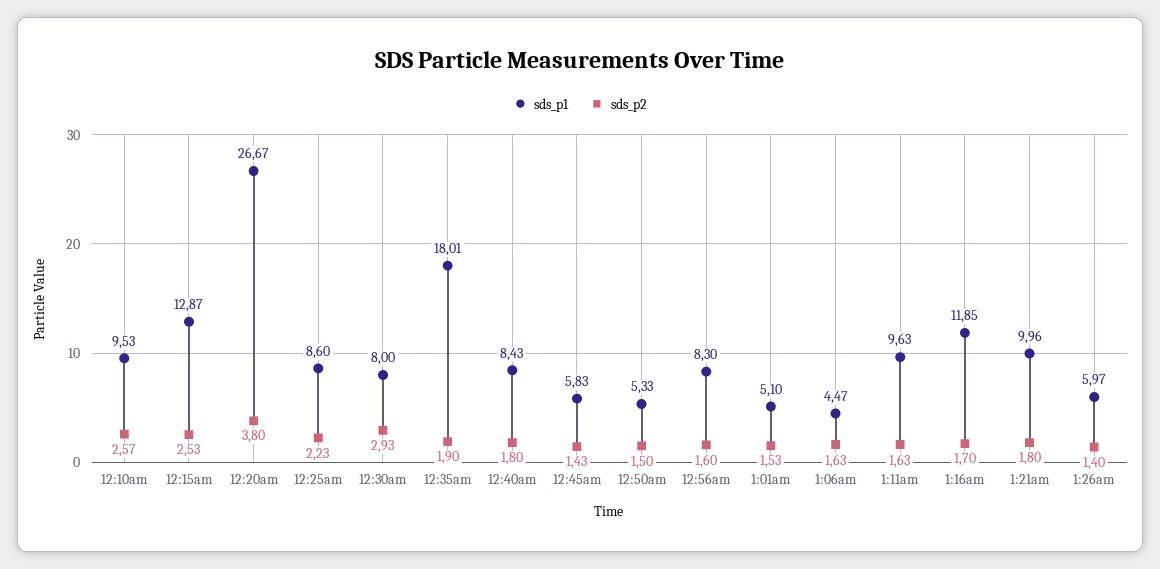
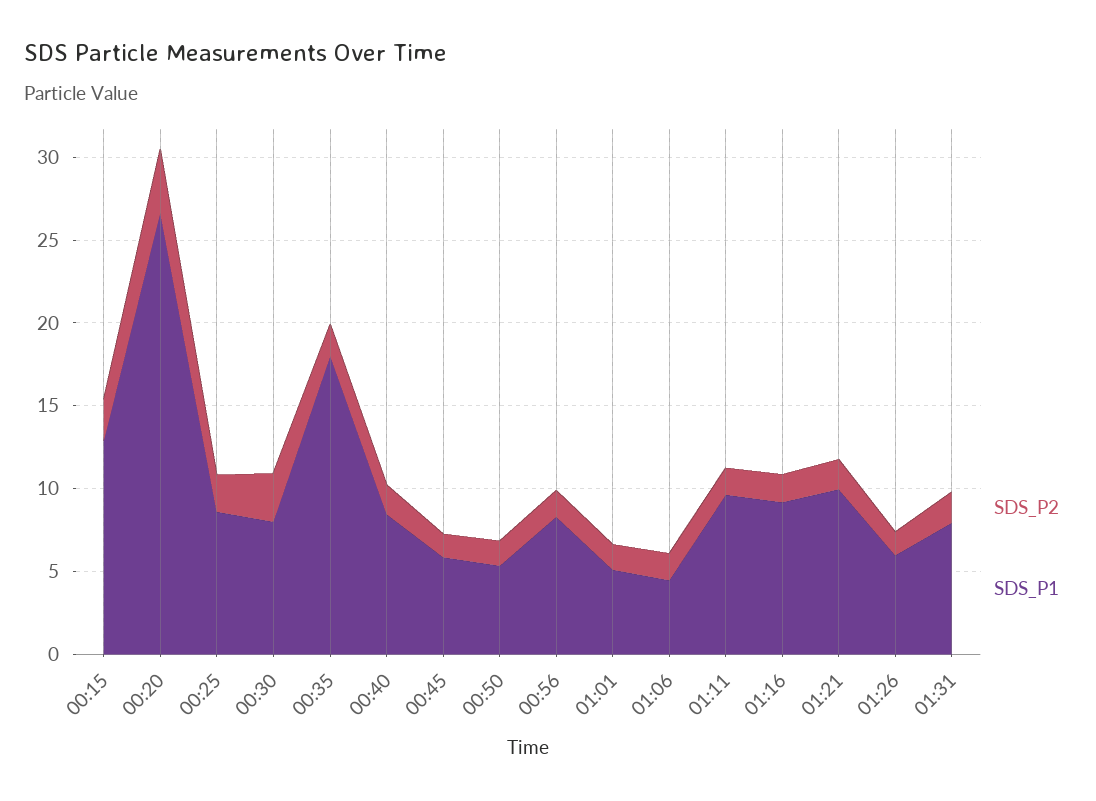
sds_p1, 12:10am: 9.53 -> none
sds_p2, 12:10am: 2.57 -> none
sds_p1, 1:16am: 11.85 -> 9
sds_p2, 01:31: none -> 2
sds_p1, 01:31: none -> 8

